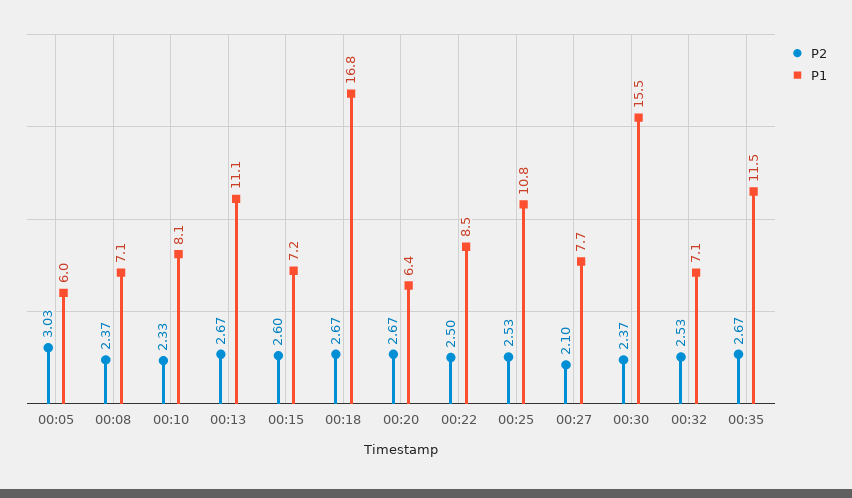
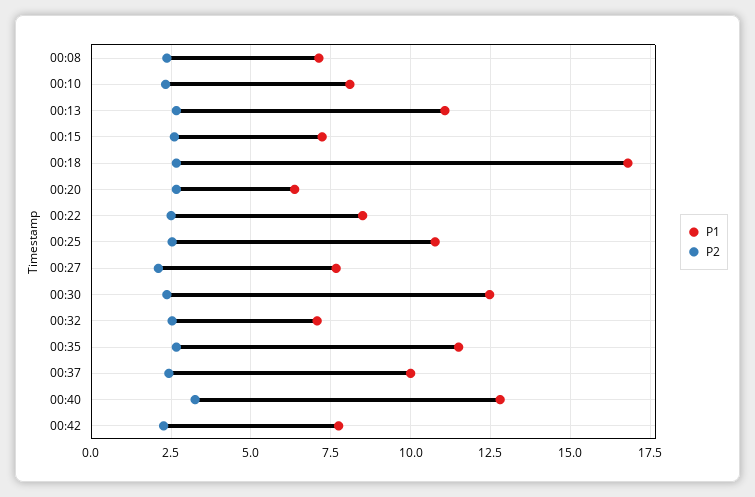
P2, 00:05: 3.03 -> none
P1, 00:05: 6 -> none
P1, 00:30: 15.5 -> 12.5
P1, 00:37: none -> 10
P2, 00:37: none -> 2.5
P1, 00:40: none -> 12.75
P2, 00:40: none -> 3.25
P1, 00:42: none -> 7.75
P2, 00:42: none -> 2.25

